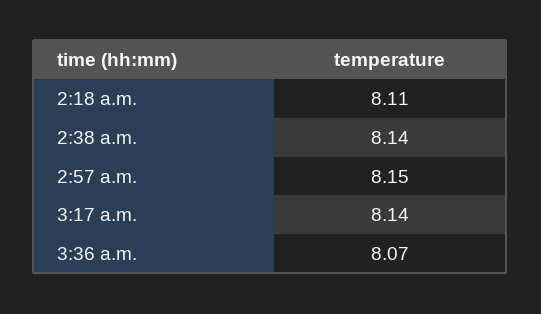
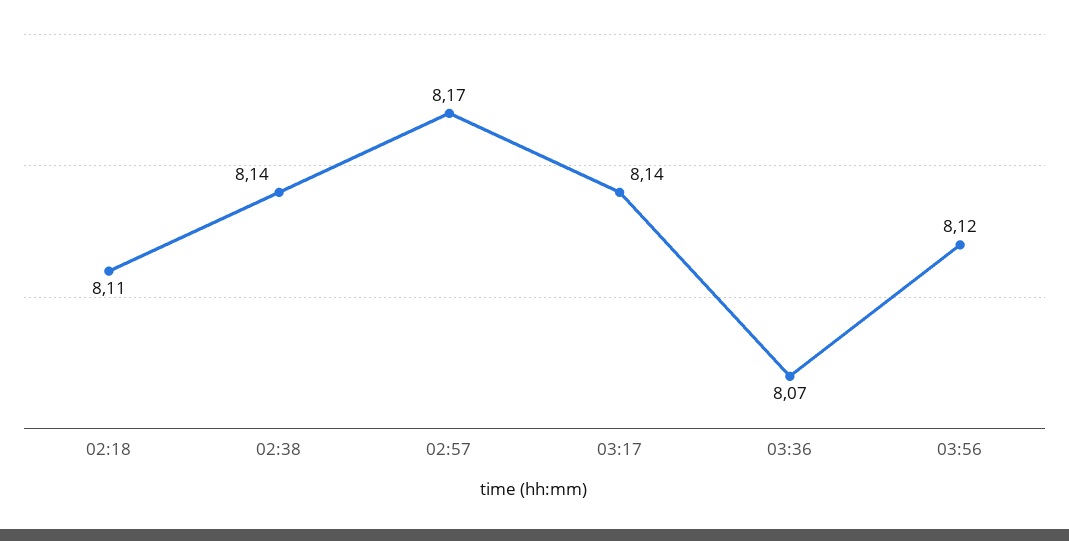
2:57 a.m.: 8.15 -> 8.17
03:56: none -> 8.12

